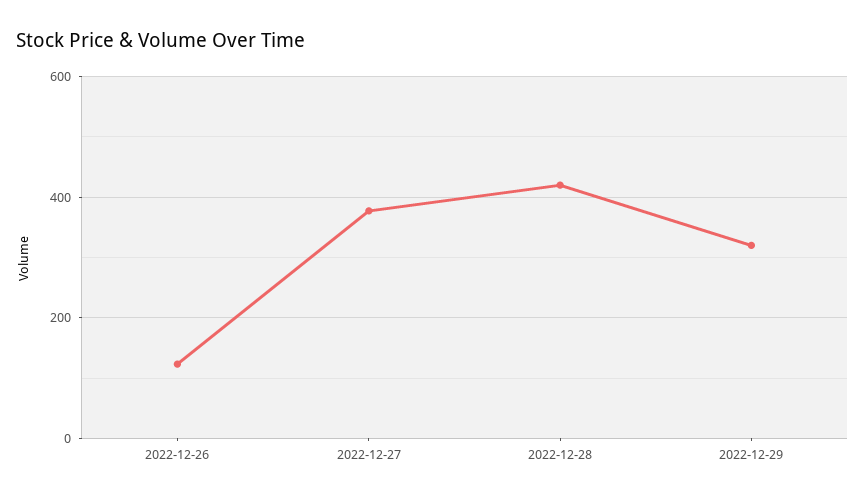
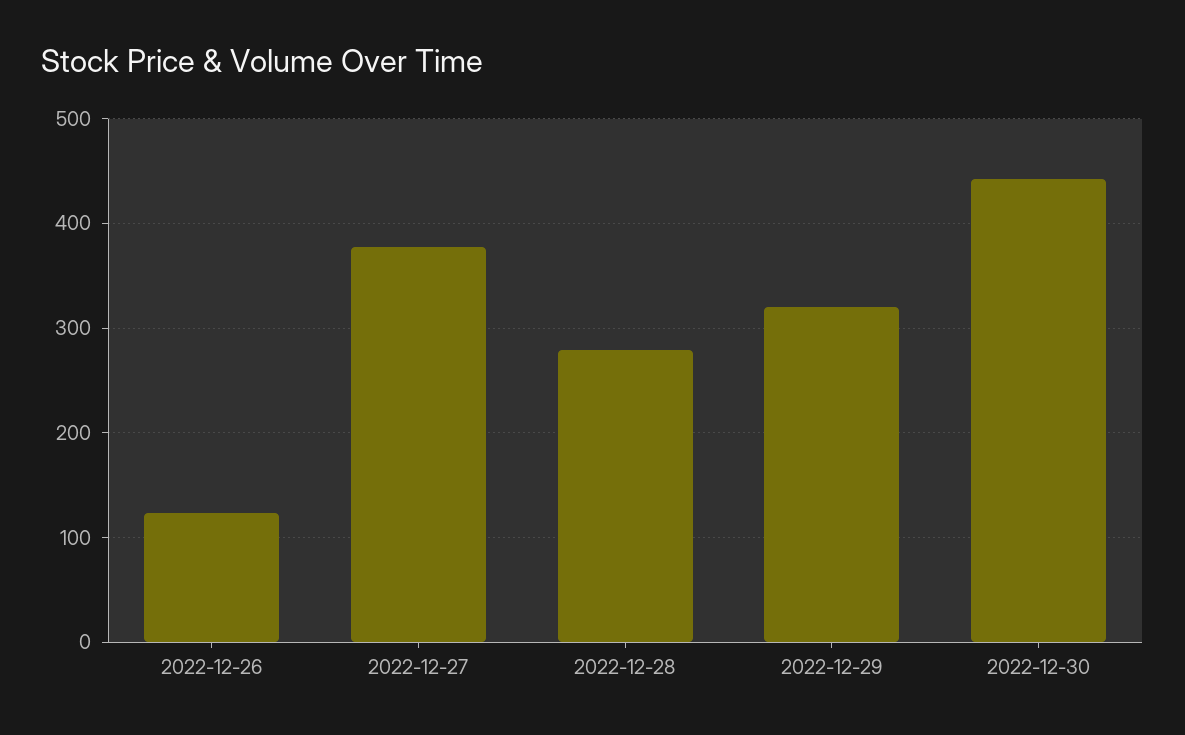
2022-12-28: 420 -> 280
2022-12-30: none -> 440

